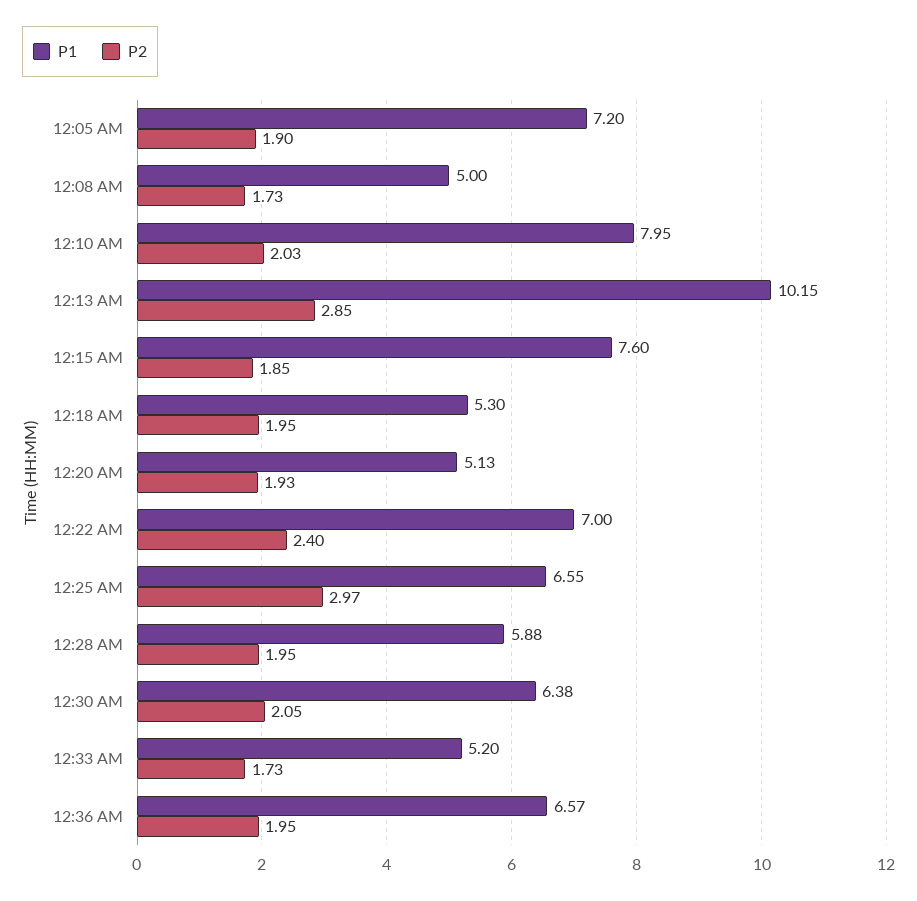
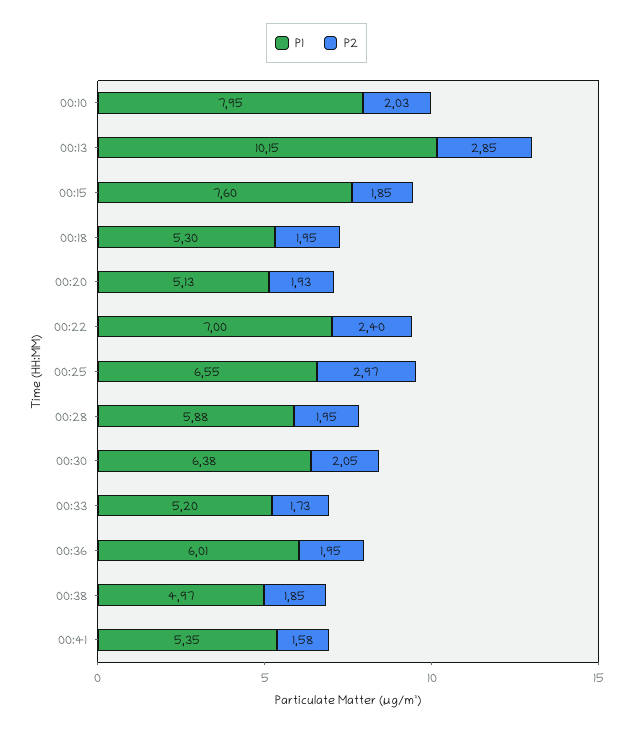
P1, 12:05 AM: 7.2 -> none
P2, 12:05 AM: 1.9 -> none
P1, 12:08 AM: 5 -> none
P2, 12:08 AM: 1.73 -> none
P1, 12:36 AM: 6.57 -> 6.01
P1, 00:38: none -> 4.97
P2, 00:38: none -> 1.85
P1, 00:41: none -> 5.35
P2, 00:41: none -> 1.58

